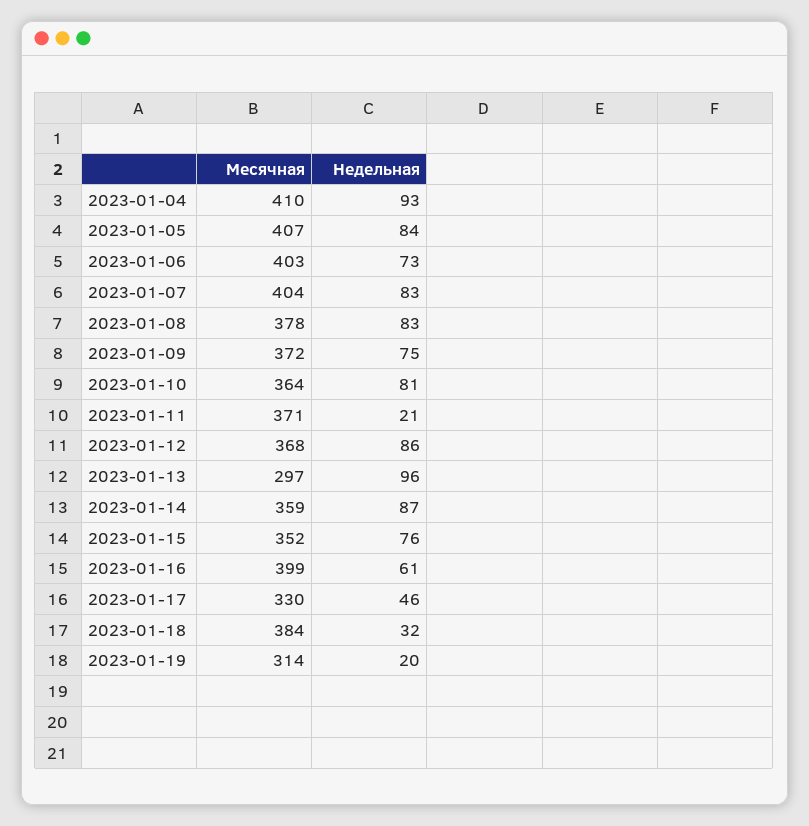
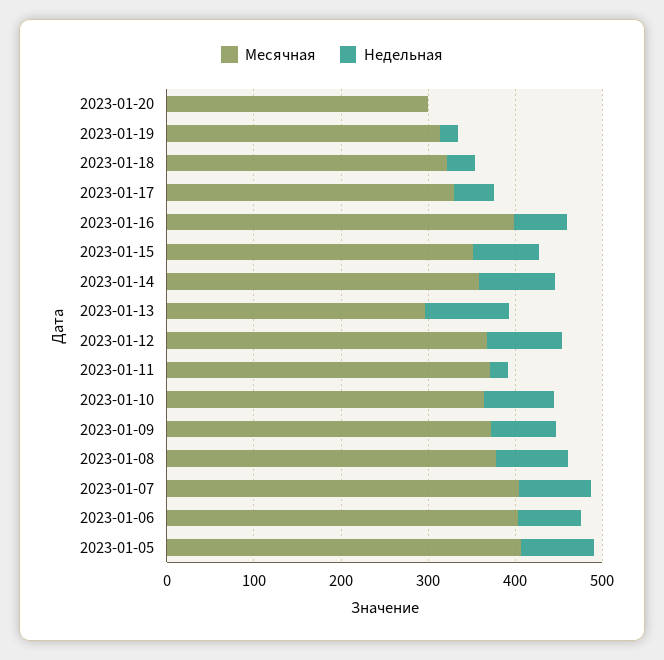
Месячная, 2023-01-04: 410 -> none
Недельная, 2023-01-04: 93 -> none
Месячная, 2023-01-18: 384 -> 320
Месячная, 2023-01-20: none -> 300
Недельная, 2023-01-20: none -> 0

